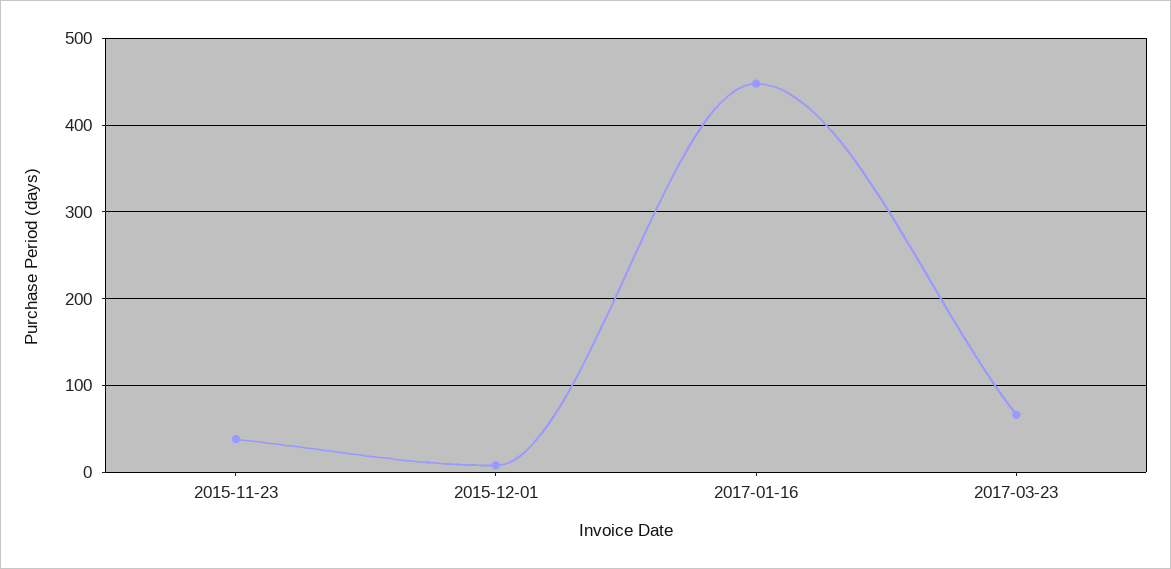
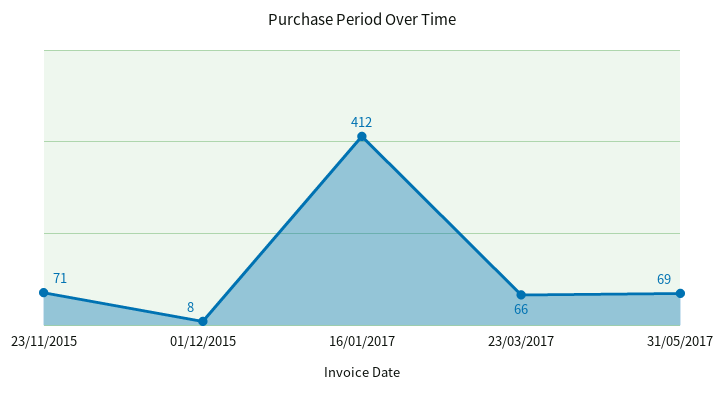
2015-11-23: 40 -> 71
2017-01-16: 450 -> 412
31/05/2017: none -> 69

